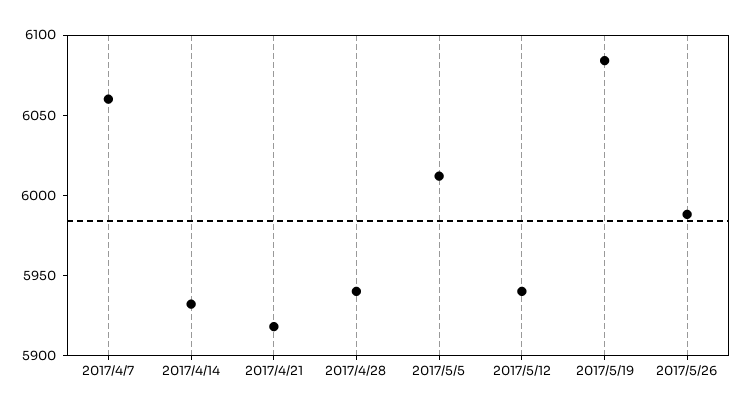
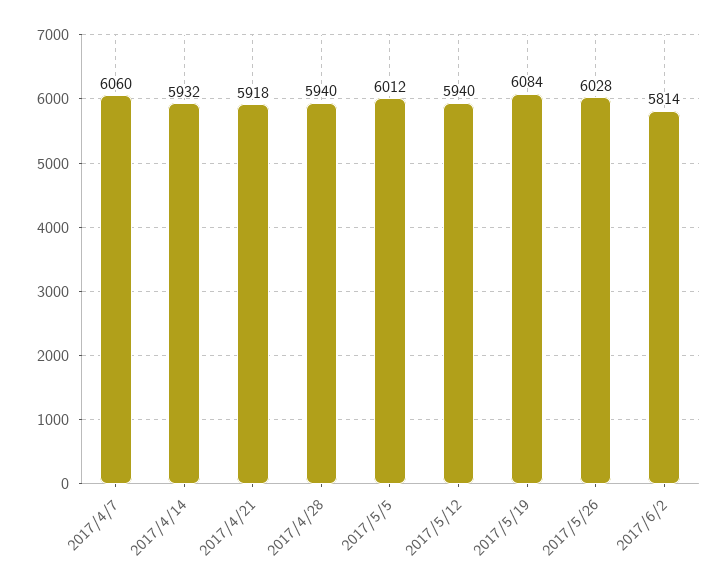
2017/5/26: 5990 -> 6028
2017/6/2: none -> 5814

